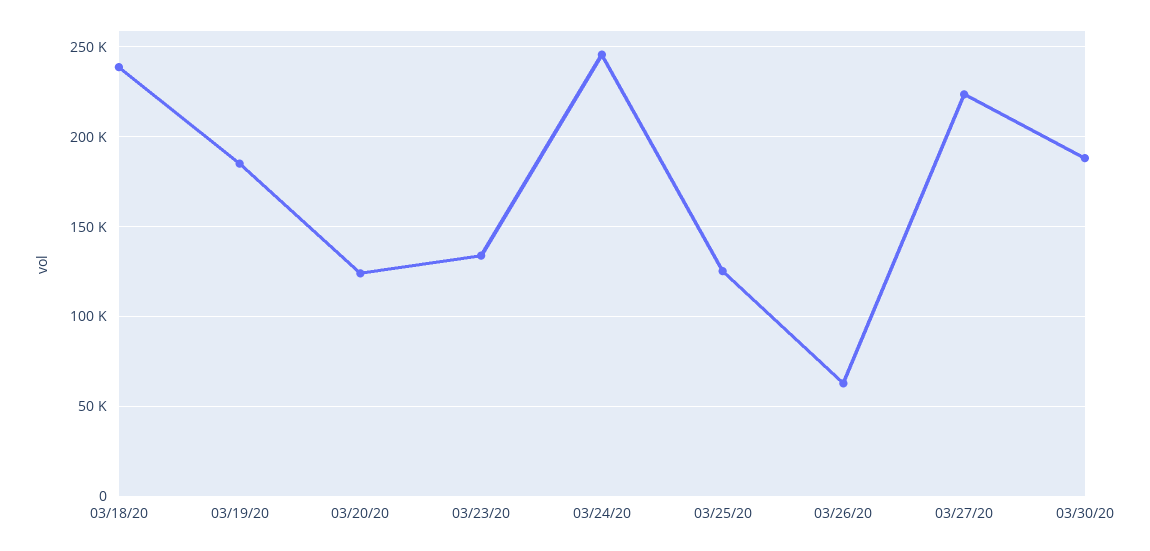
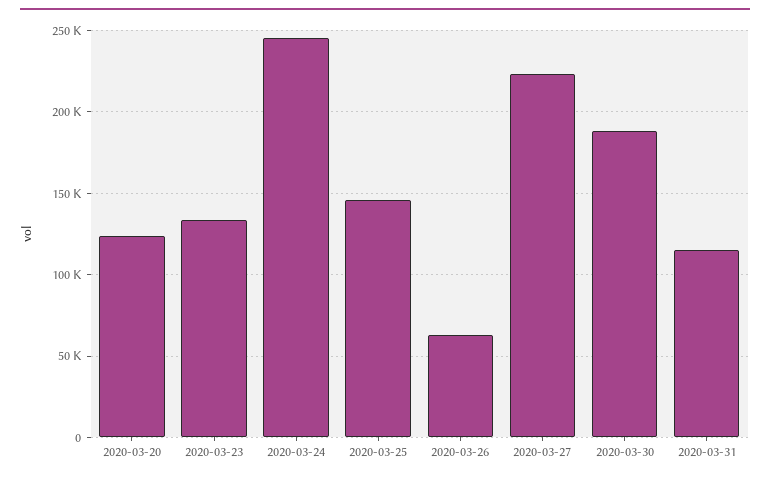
03/18/20: 240000 -> none
03/19/20: 185000 -> none
03/25/20: 125000 -> 145000
2020-03-31: none -> 115000

